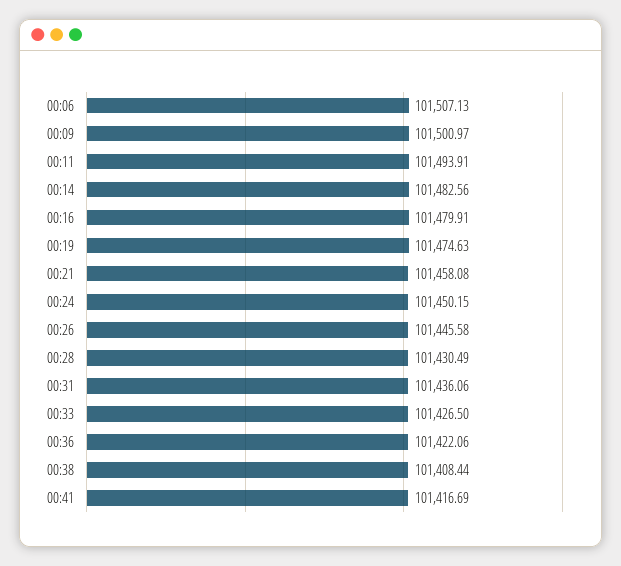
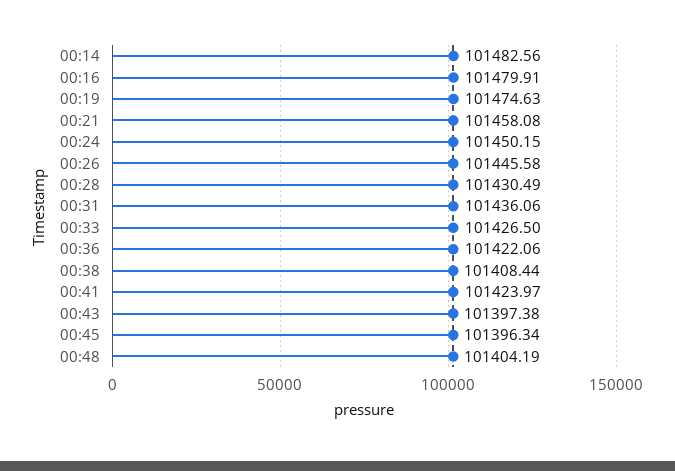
00:06: 101507.13 -> none
00:09: 101500.97 -> none
00:11: 101493.91 -> none
00:41: 101416.69 -> 101423.97
00:43: none -> 101397.38
00:45: none -> 101396.34
00:48: none -> 101404.19

